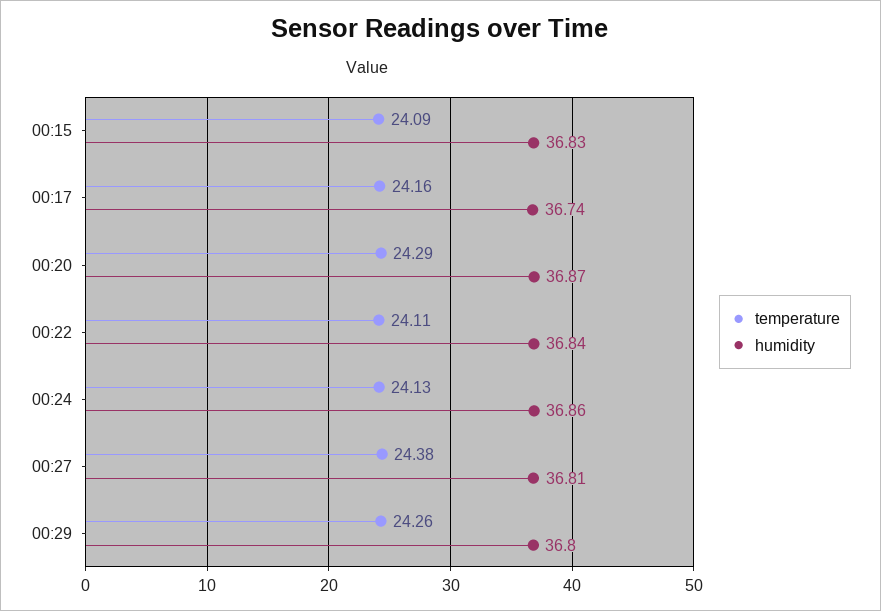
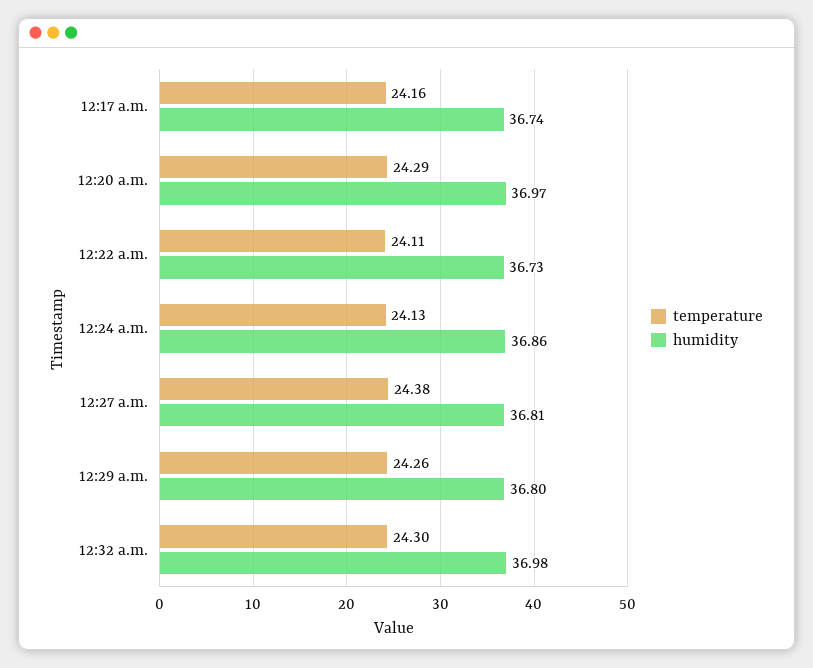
temperature, 00:15: 24.09 -> none
humidity, 00:15: 36.83 -> none
humidity, 00:20: 36.87 -> 36.97
humidity, 00:22: 36.84 -> 36.73
temperature, 12:32 a.m.: none -> 24.3
humidity, 12:32 a.m.: none -> 36.98

